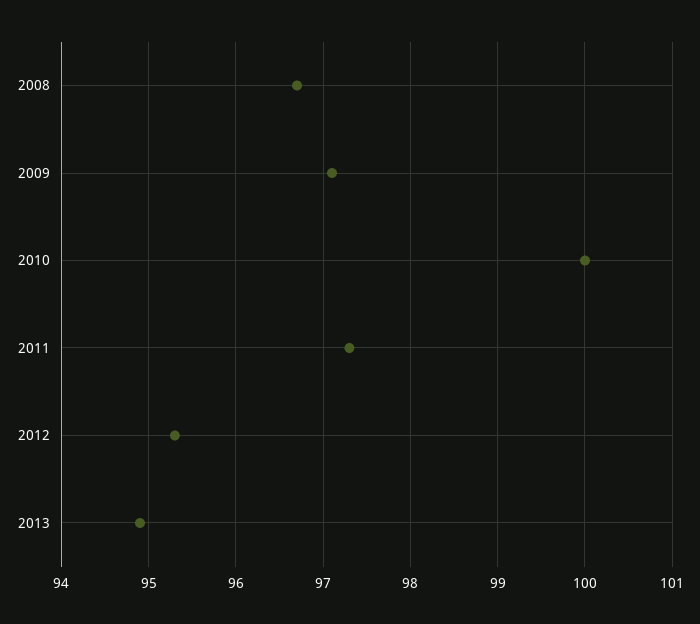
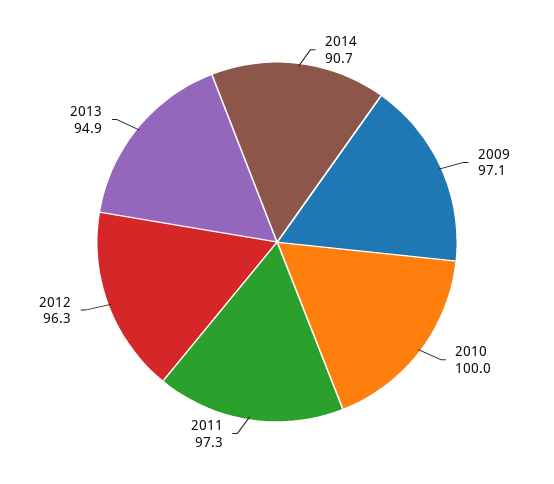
2008: 96.7 -> none
2012: 95.3 -> 96.3
2014: none -> 90.7

